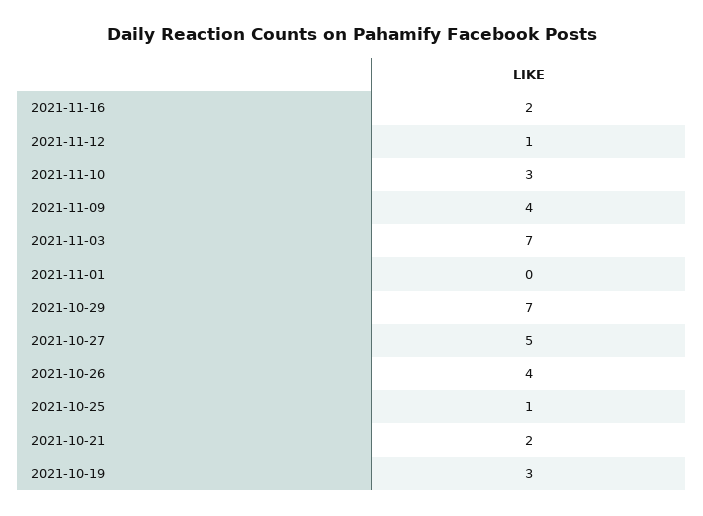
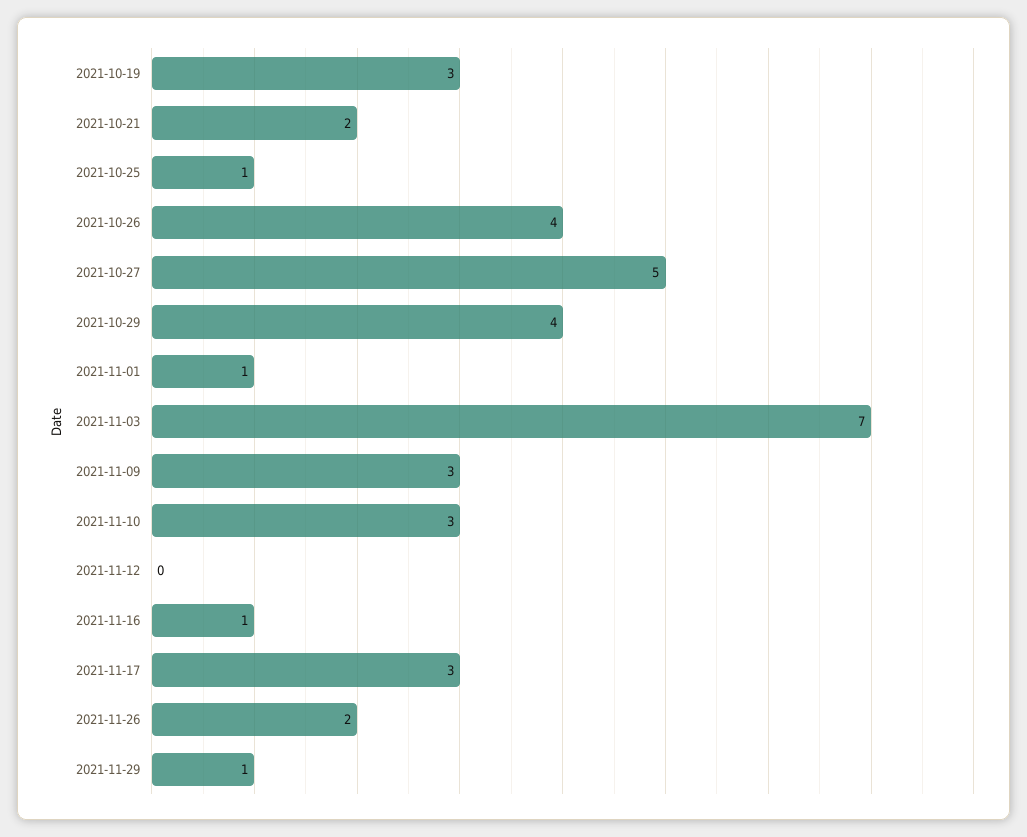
2021-11-16: 2 -> 1
2021-11-12: 1 -> 0
2021-11-09: 4 -> 3
2021-11-01: 0 -> 1
2021-10-29: 7 -> 4
2021-11-17: none -> 3
2021-11-26: none -> 2
2021-11-29: none -> 1

